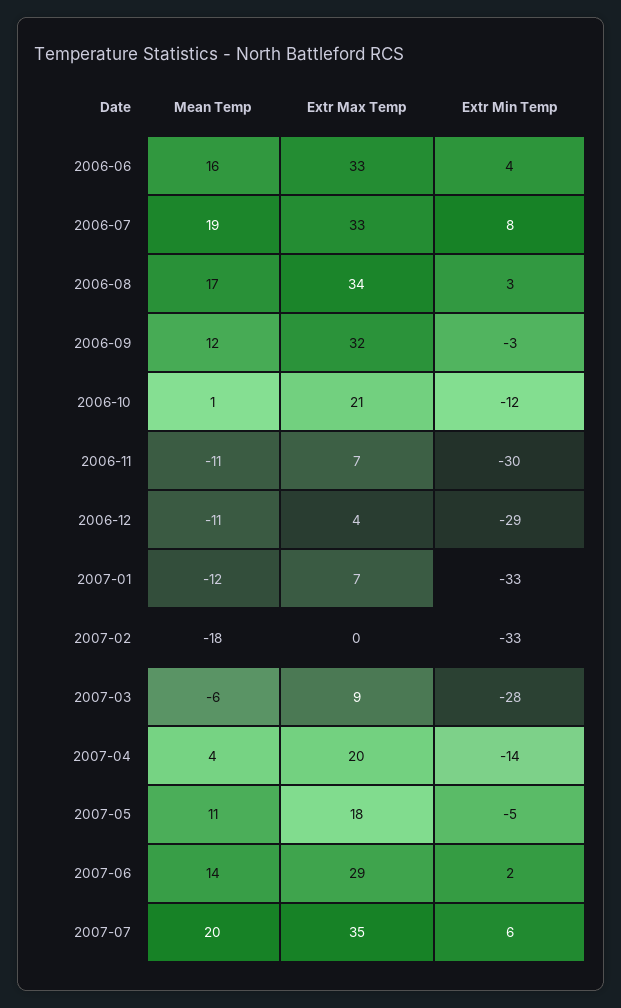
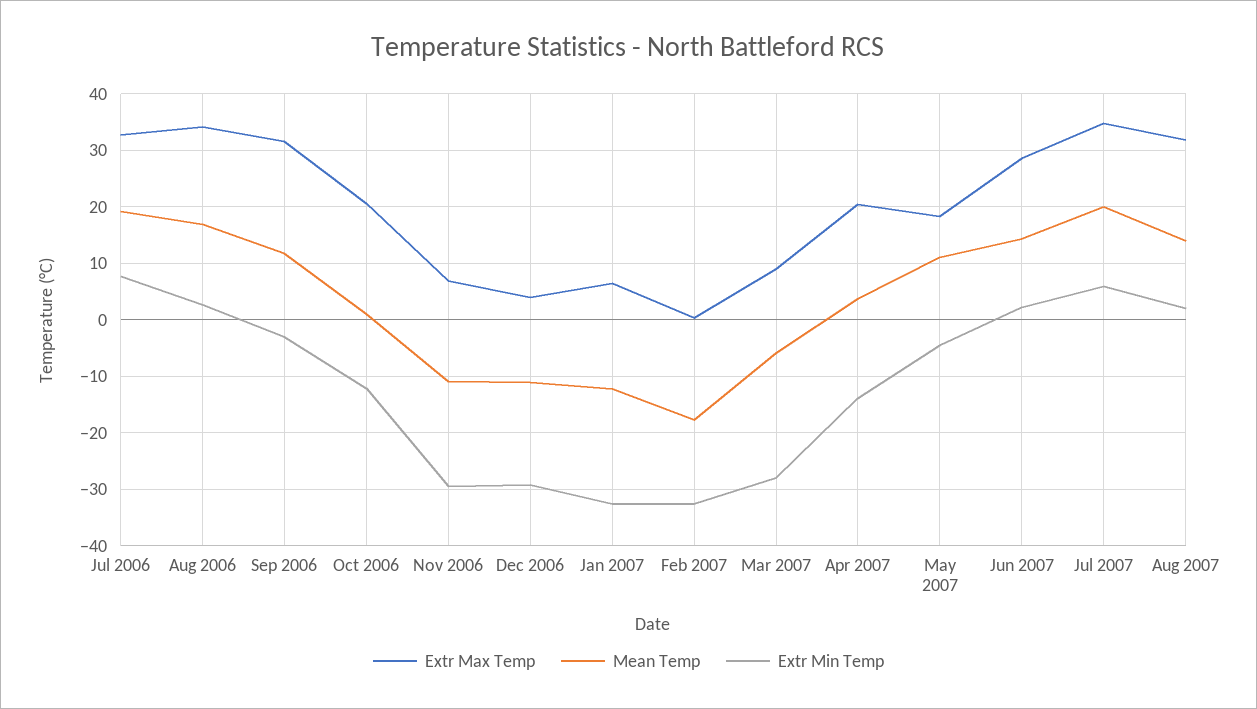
Mean Temp, 2006-06: 16 -> none
Extr Max Temp, 2006-06: 33 -> none
Extr Min Temp, 2006-06: 4 -> none
Extr Max Temp, Aug 2007: none -> 32
Mean Temp, Aug 2007: none -> 14
Extr Min Temp, Aug 2007: none -> 2

